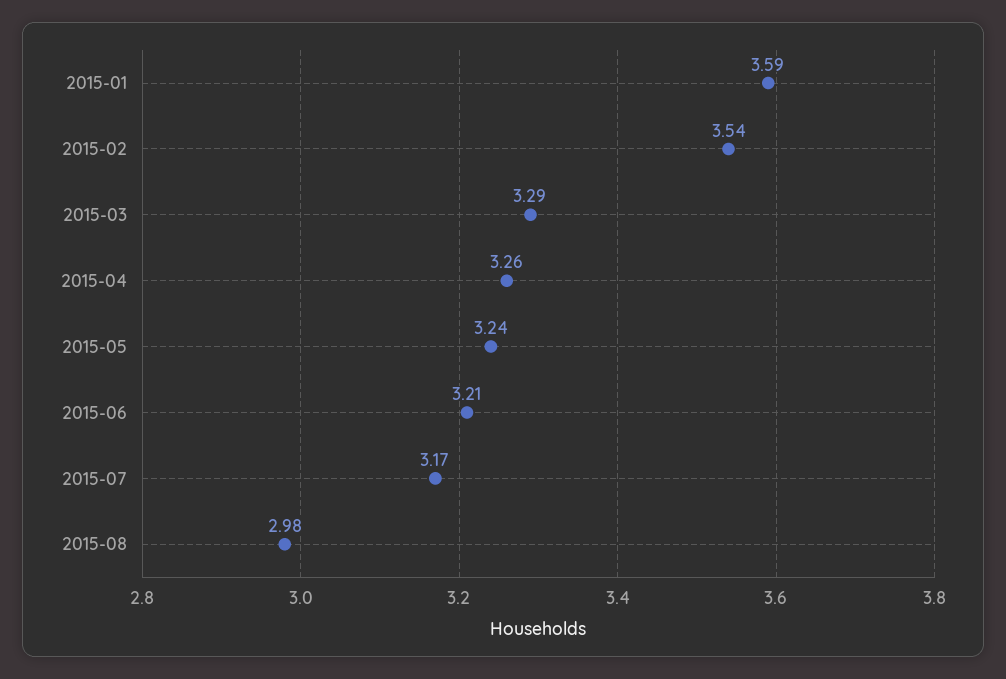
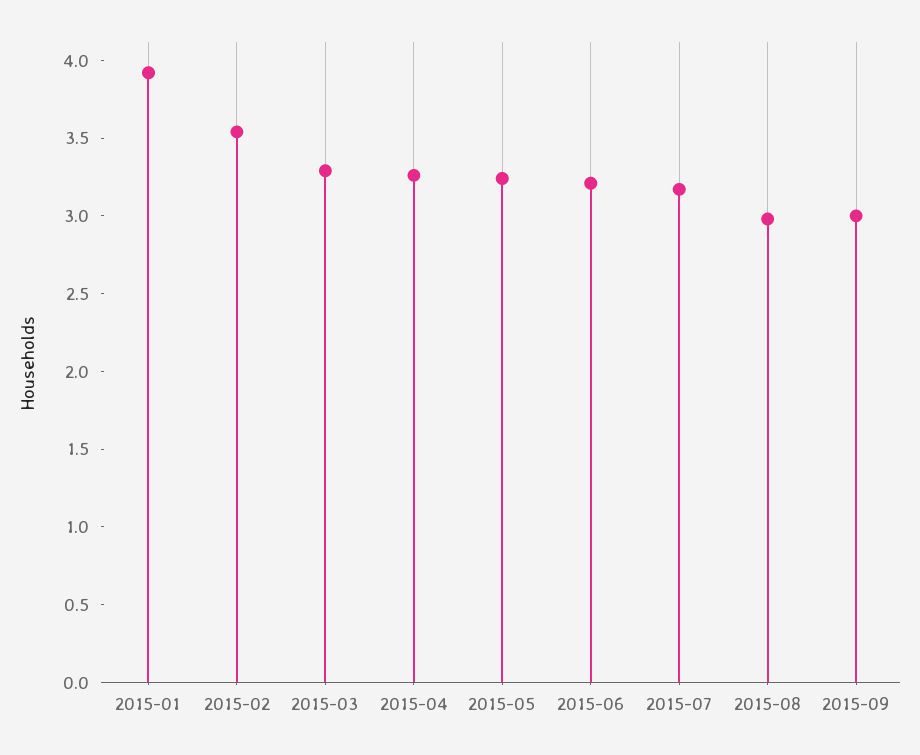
2015-01: 3.59 -> 3.9
2015-09: none -> 3

